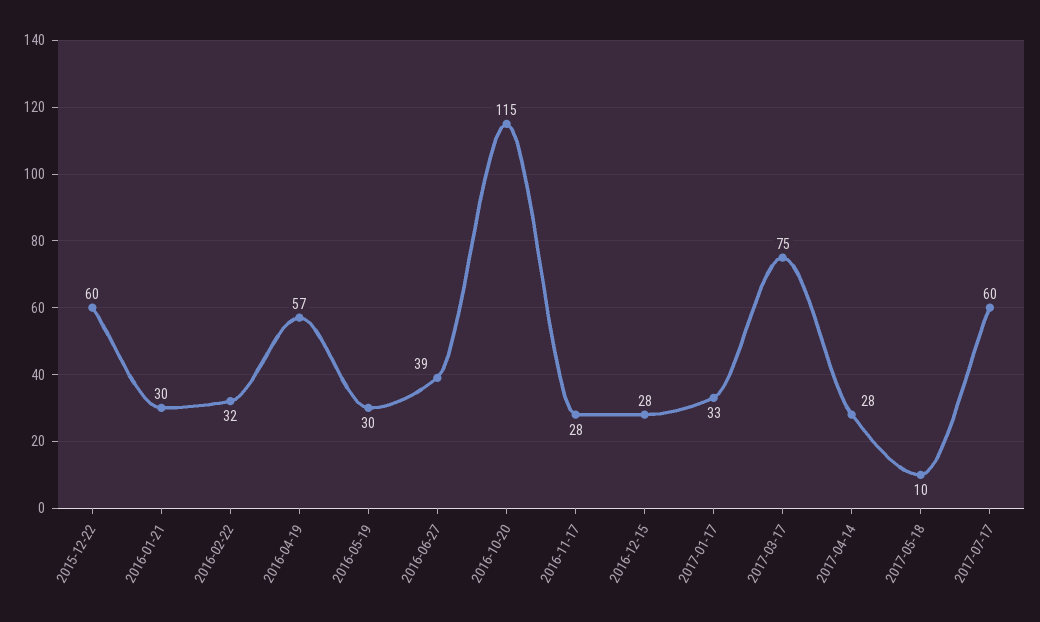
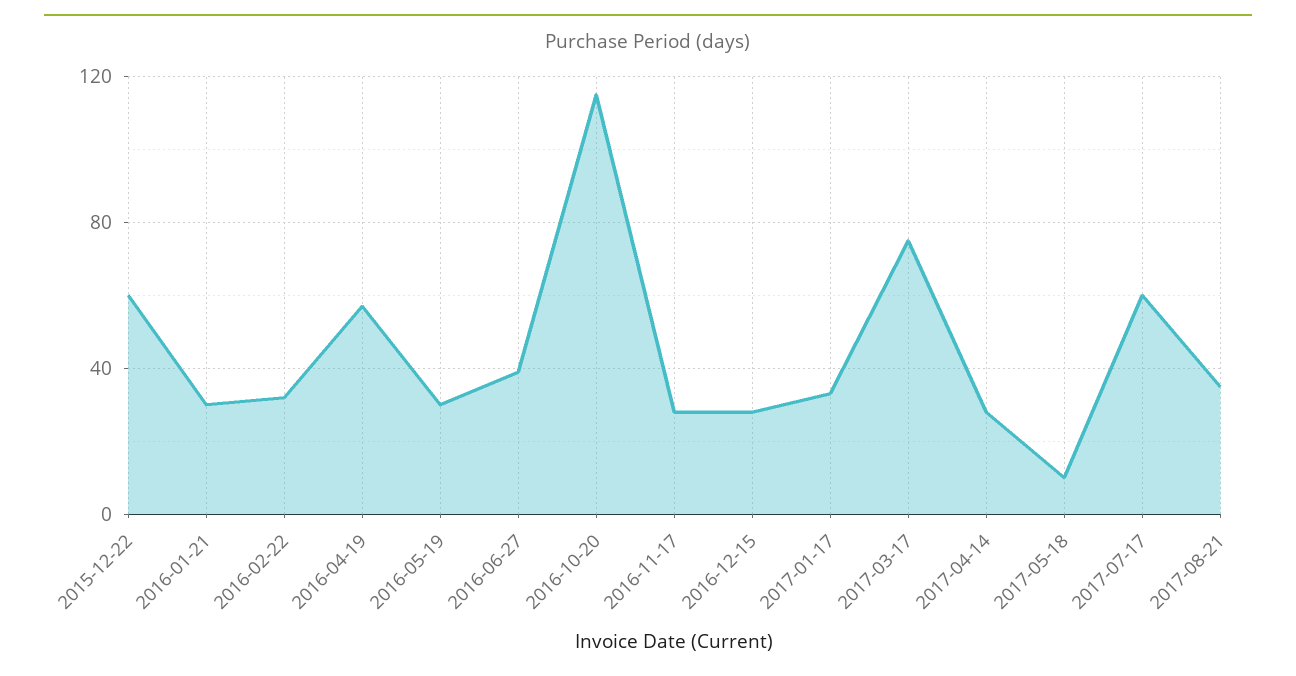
2017-08-21: none -> 35

